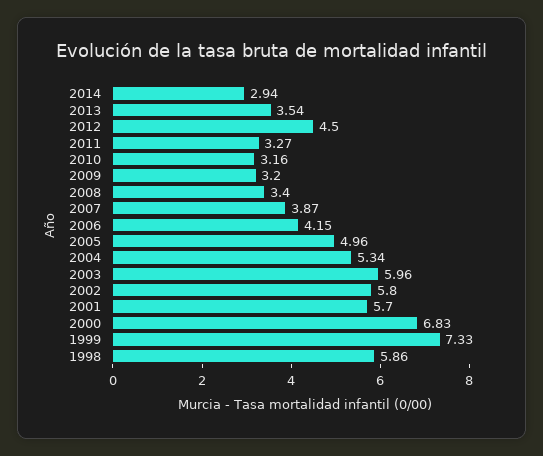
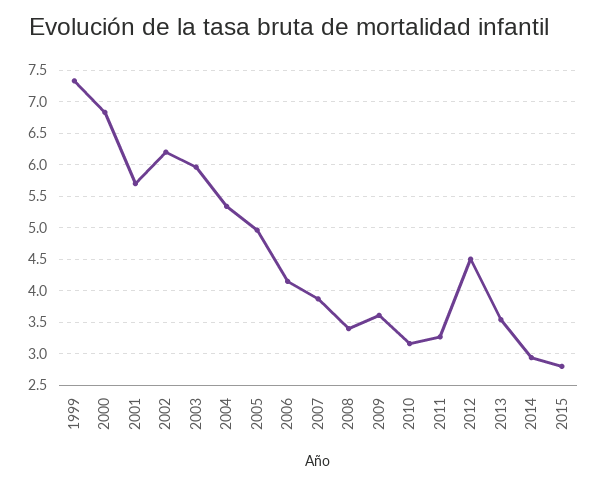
2009: 3.2 -> 3.6
2002: 5.8 -> 6.2
1998: 5.86 -> none
2015: none -> 2.8

